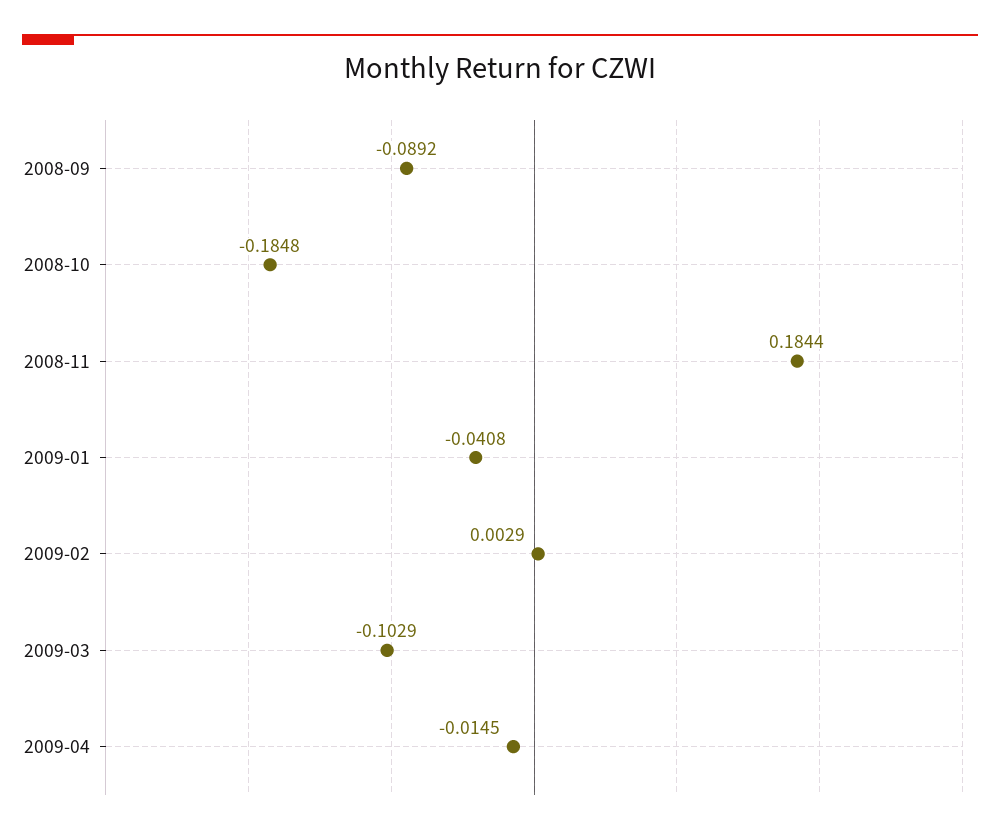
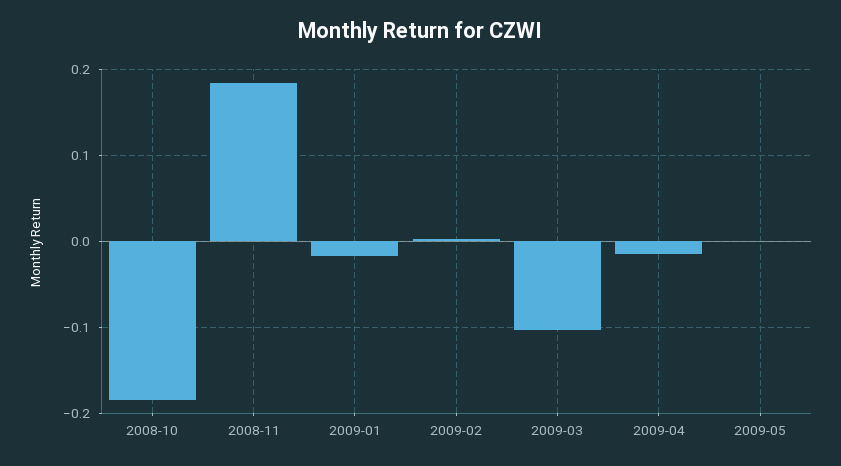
2008-09: -0.0892 -> none
2009-01: -0.0408 -> -0.02
2009-05: none -> 0

